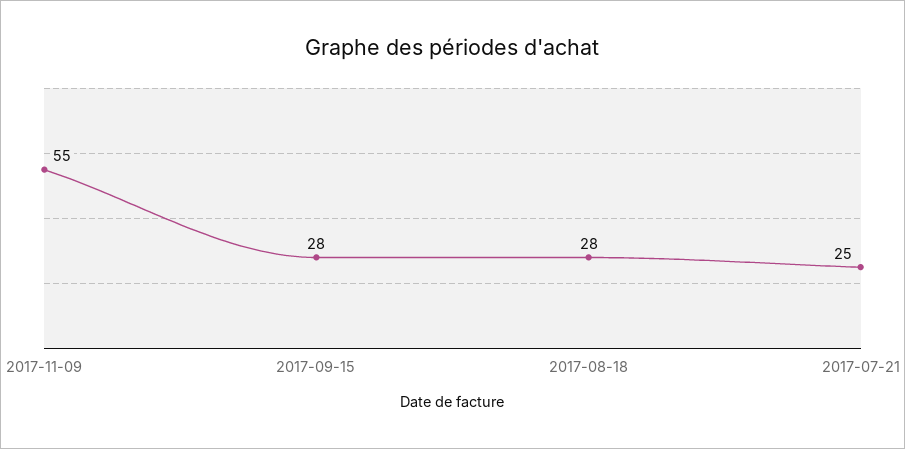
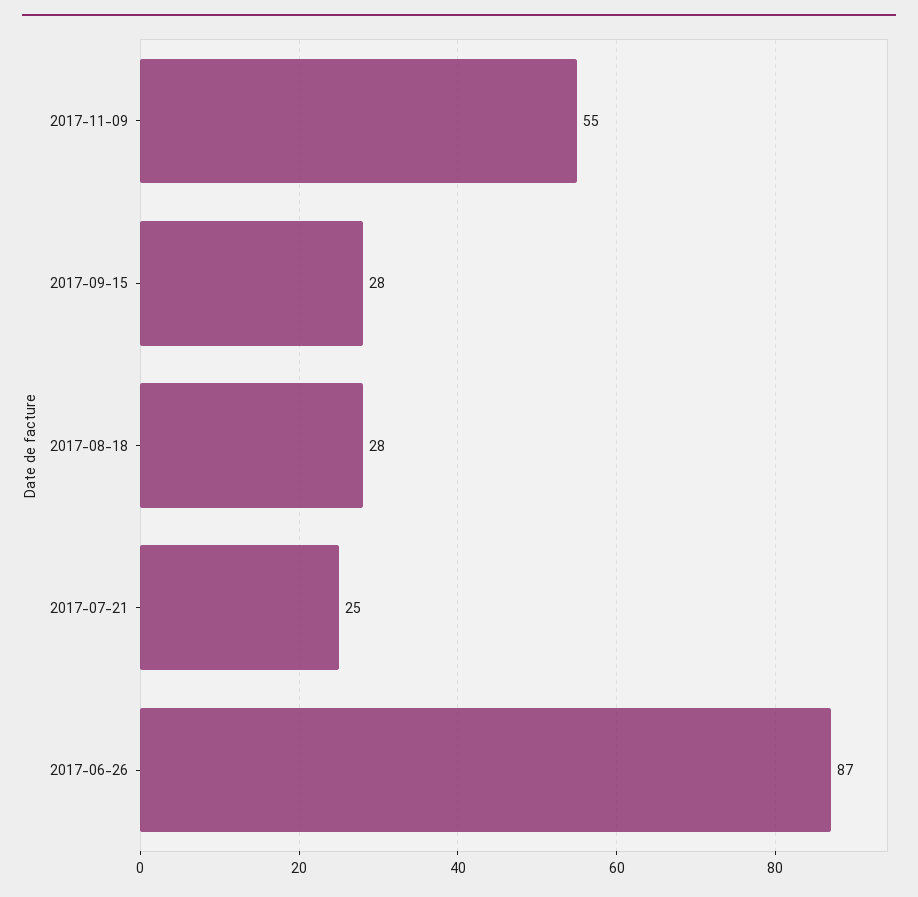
2017-06-26: none -> 87

